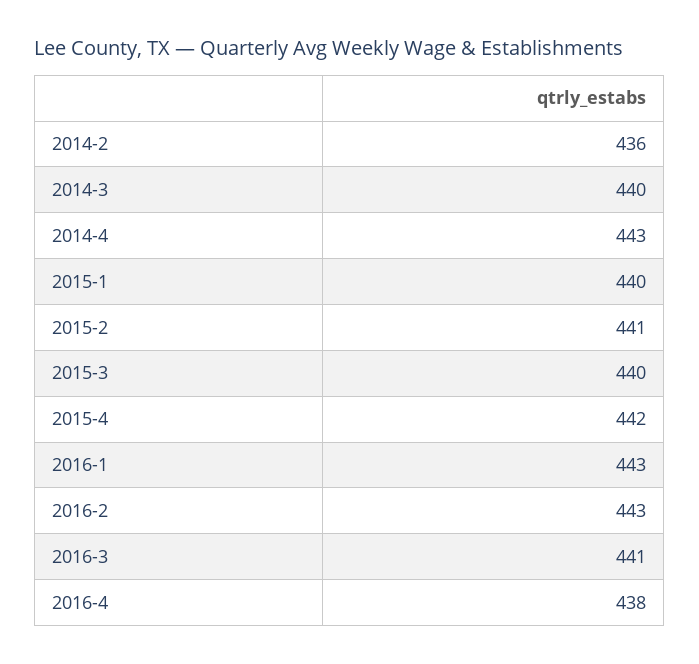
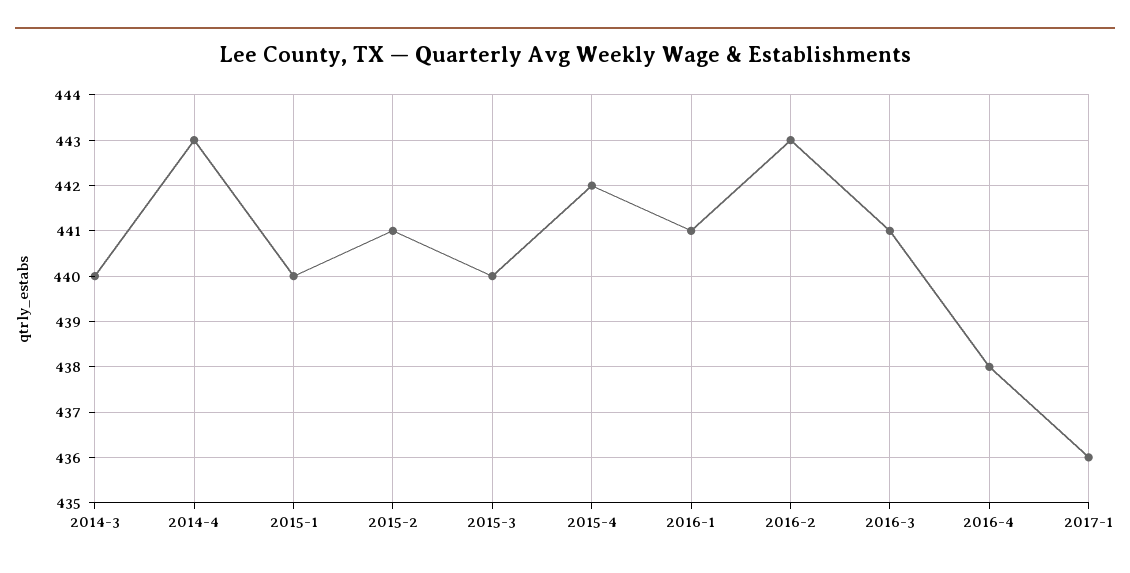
2014-2: 436 -> none
2016-1: 443 -> 441
2017-1: none -> 436

